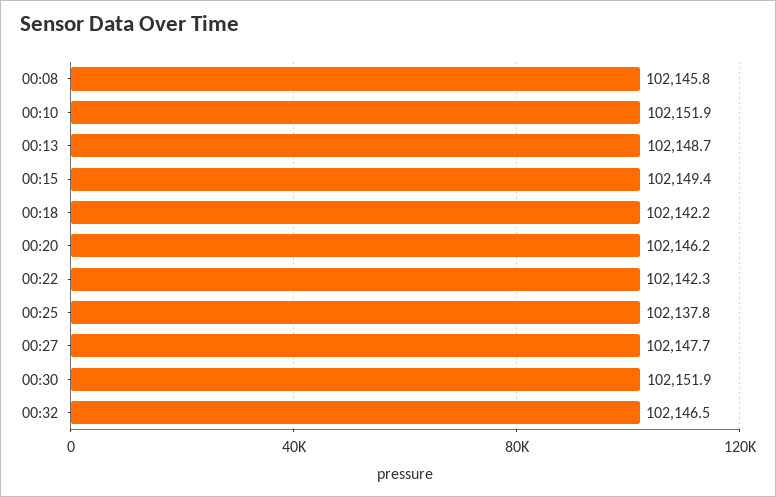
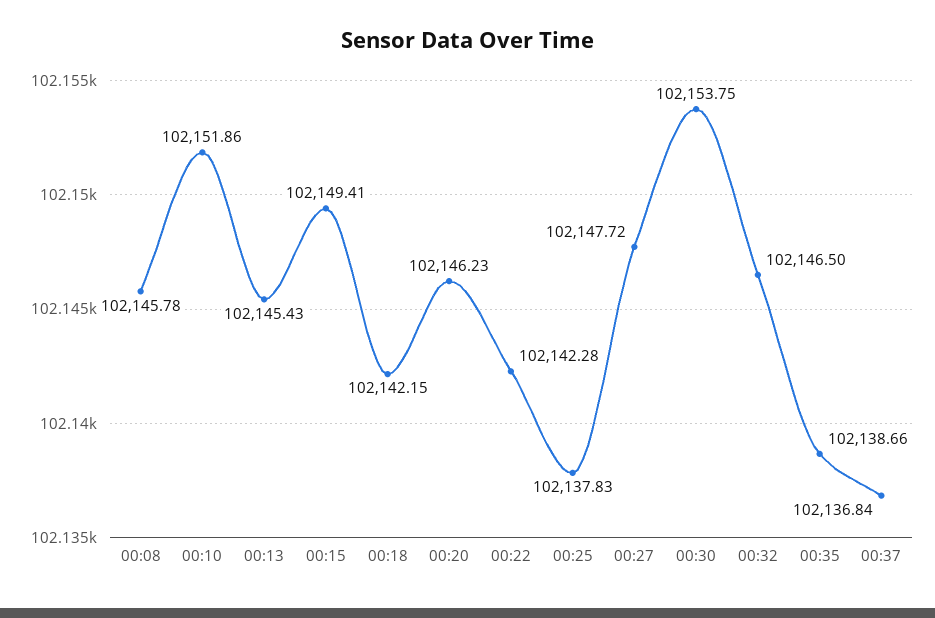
00:13: 102148.7 -> 102145.43
00:30: 102151.9 -> 102153.75
00:35: none -> 102138.66
00:37: none -> 102136.84

